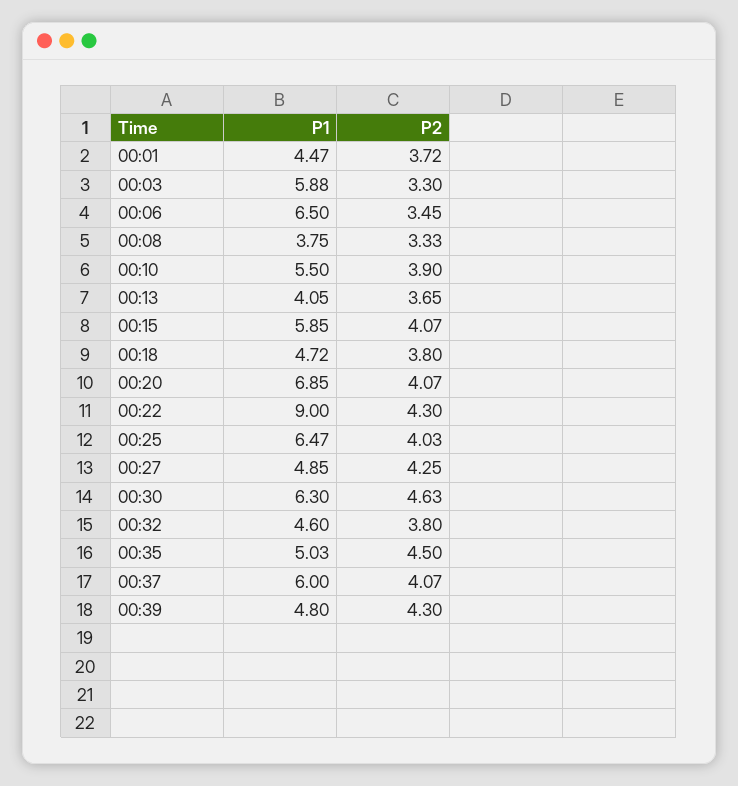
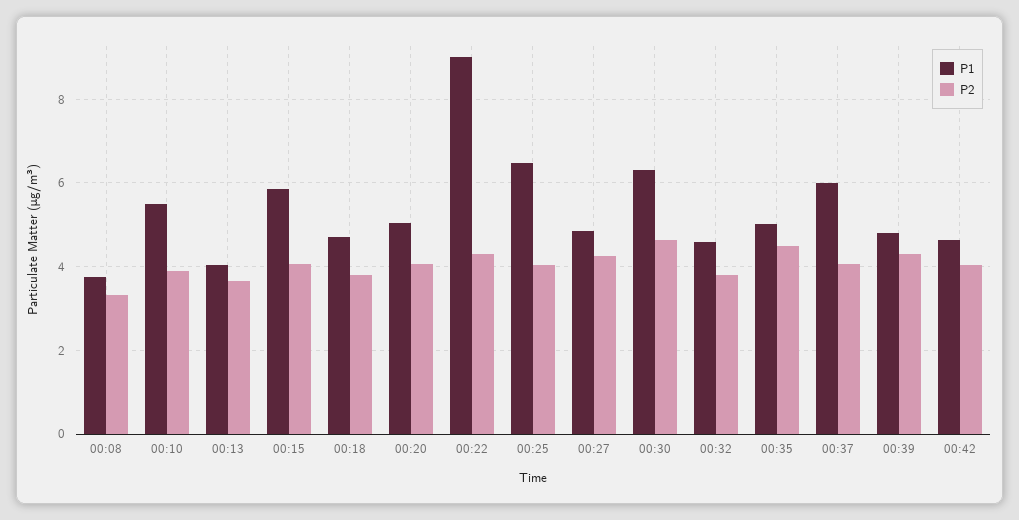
P1, 00:01: 4.47 -> none
P2, 00:01: 3.72 -> none
P1, 00:03: 5.88 -> none
P2, 00:03: 3.3 -> none
P1, 00:06: 6.5 -> none
P2, 00:06: 3.45 -> none
P1, 00:20: 6.85 -> 5
P1, 00:42: none -> 4.6
P2, 00:42: none -> 4

